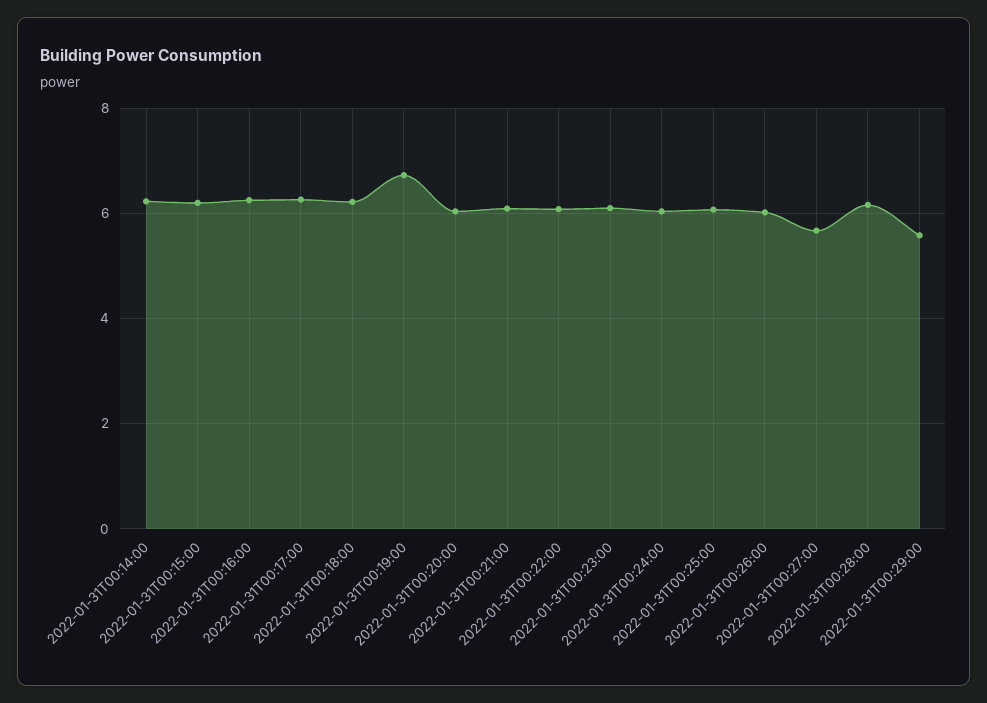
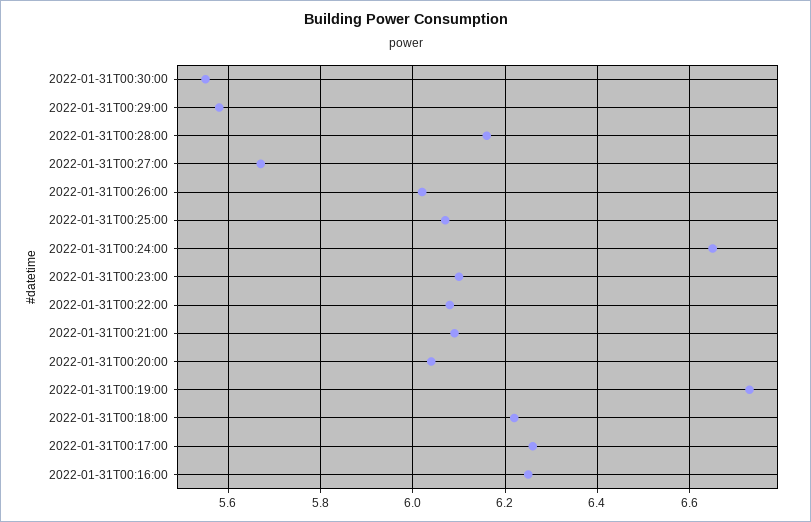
2022-01-31T00:14:00: 6.2 -> none
2022-01-31T00:15:00: 6.2 -> none
2022-01-31T00:24:00: 6 -> 6.65
2022-01-31T00:30:00: none -> 5.55

